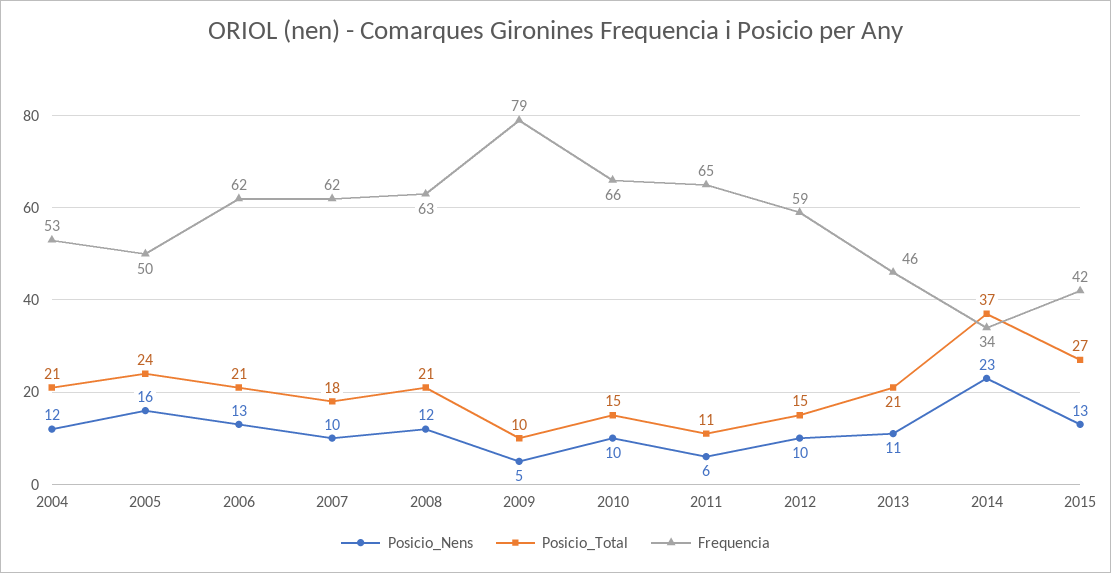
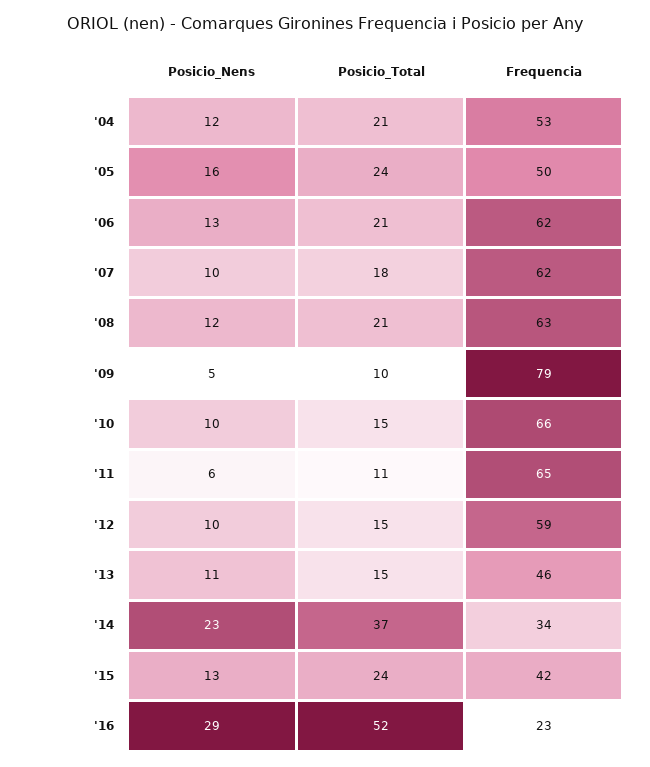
Posicio_Total, 2013: 21 -> 15
Posicio_Total, 2015: 27 -> 24
Posicio_Nens, '16: none -> 29
Posicio_Total, '16: none -> 52
Frequencia, '16: none -> 23

